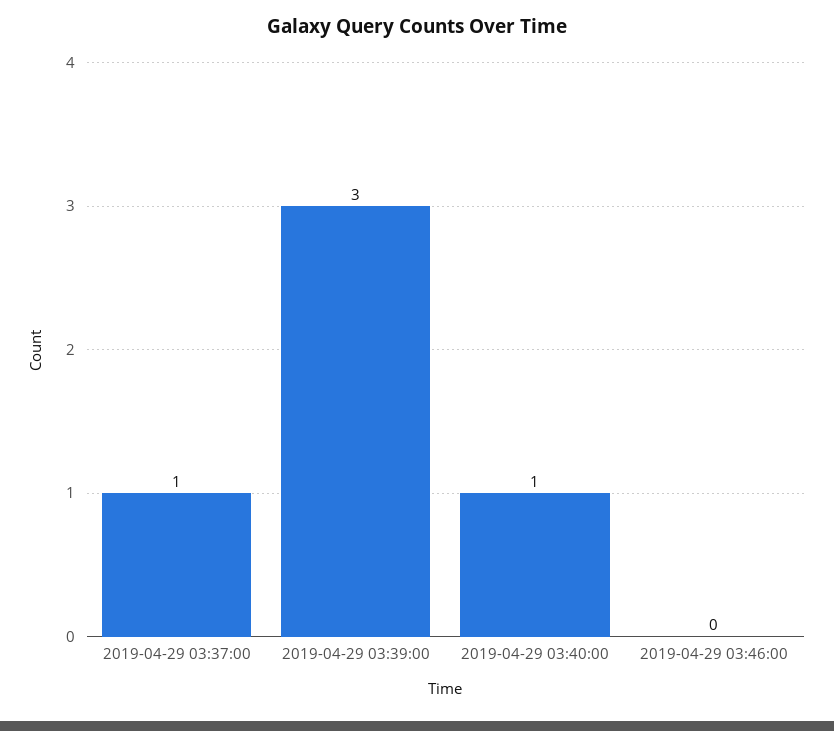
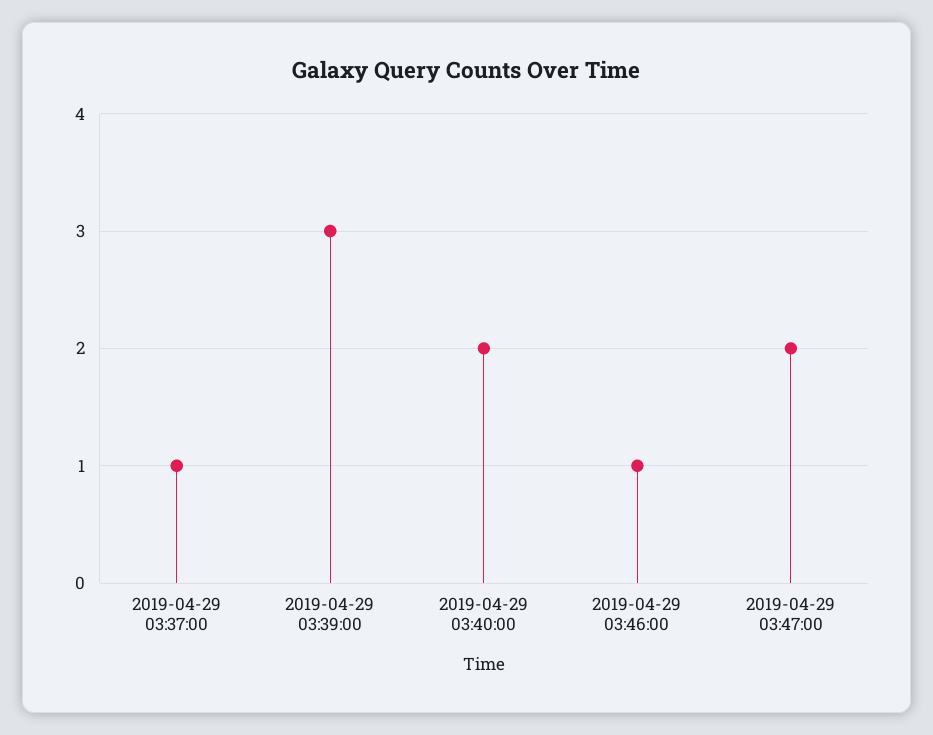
2019-04-29 03:40:00: 1 -> 2
2019-04-29 03:46:00: 0 -> 1
2019-04-29 03:47:00: none -> 2

